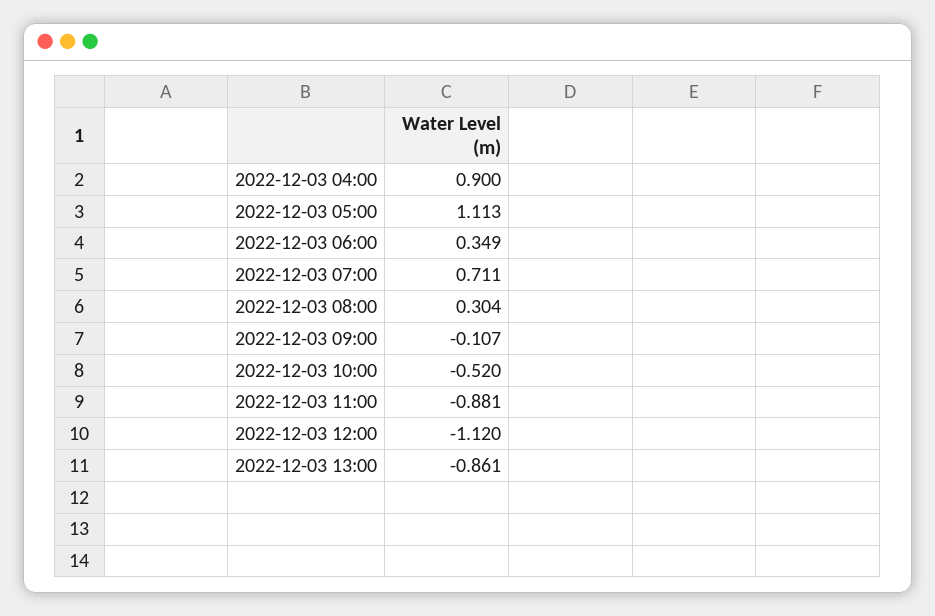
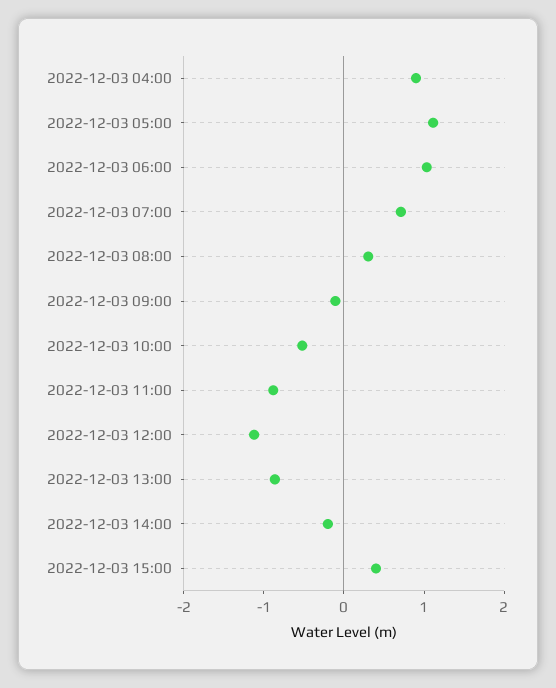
2022-12-03 06:00: 0.349 -> 1
2022-12-03 14:00: none -> -0.2
2022-12-03 15:00: none -> 0.4

